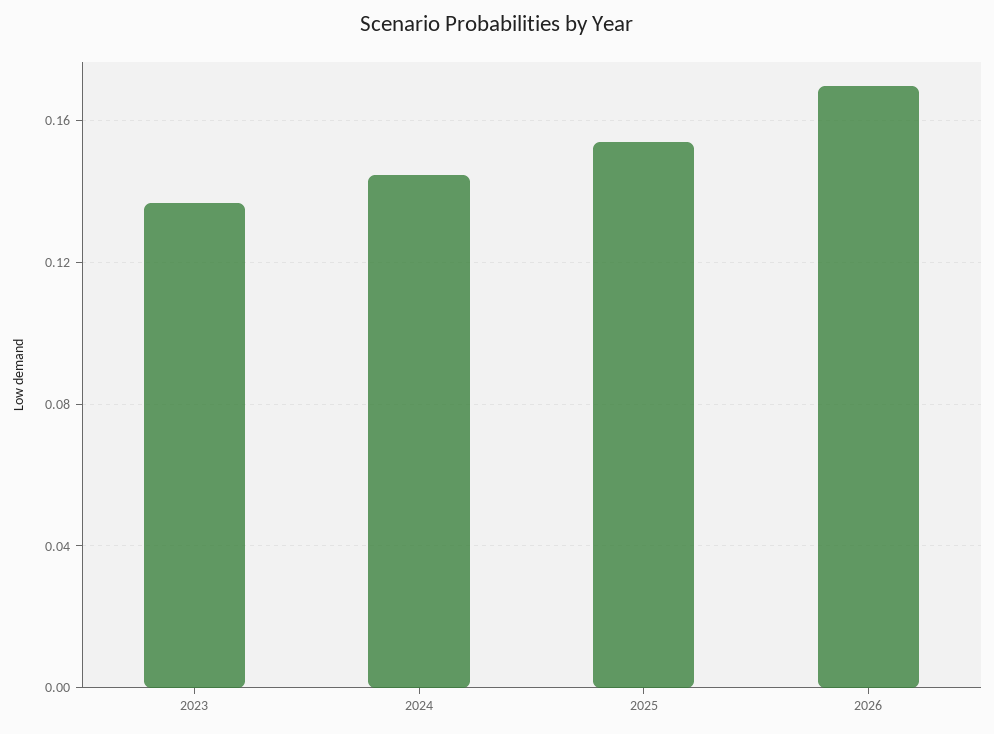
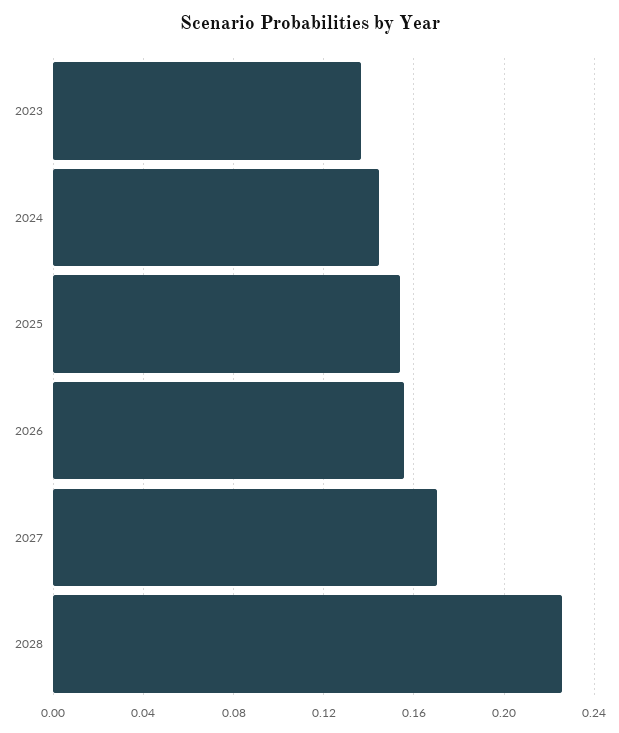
2026: 0.17 -> 0.155
2027: none -> 0.17
2028: none -> 0.225

